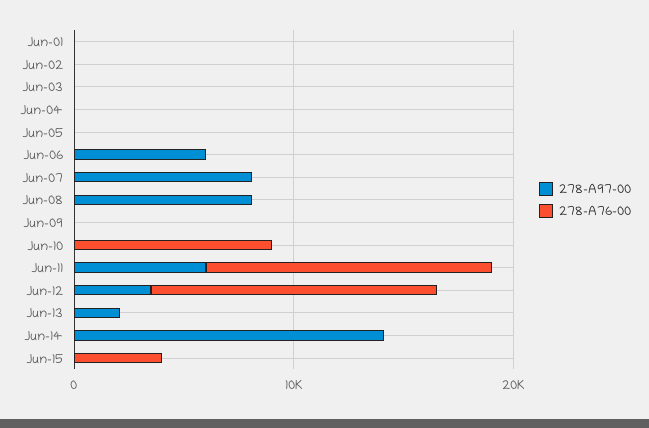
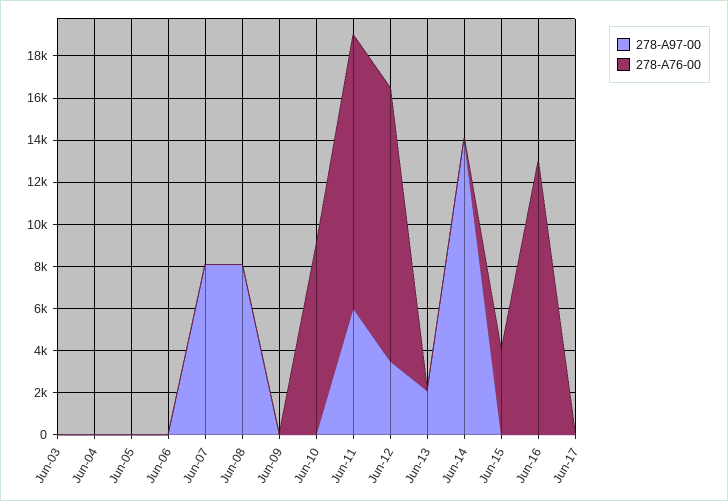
278-A97-00, Jun-01: 0 -> none
278-A76-00, Jun-01: 0 -> none
278-A97-00, Jun-02: 0 -> none
278-A76-00, Jun-02: 0 -> none
278-A97-00, Jun-06: 6000 -> 0
278-A97-00, Jun-16: none -> 0
278-A76-00, Jun-16: none -> 13000
278-A97-00, Jun-17: none -> 0
278-A76-00, Jun-17: none -> 0

